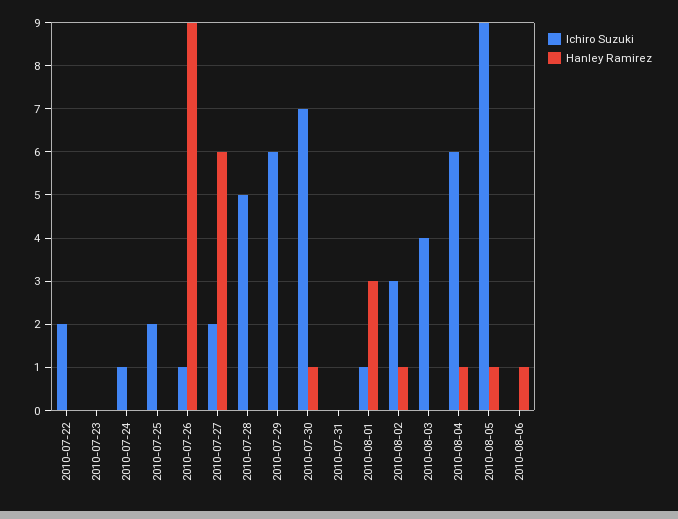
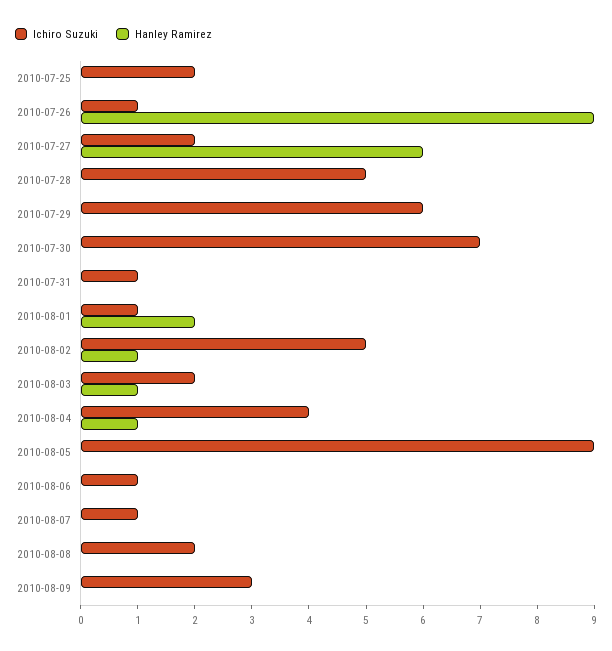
Ichiro Suzuki, 2010-07-22: 2 -> none
Hanley Ramirez, 2010-07-22: 0 -> none
Ichiro Suzuki, 2010-07-23: 0 -> none
Hanley Ramirez, 2010-07-23: 0 -> none
Ichiro Suzuki, 2010-07-24: 1 -> none
Hanley Ramirez, 2010-07-24: 0 -> none
Hanley Ramirez, 2010-07-30: 1 -> 0
Ichiro Suzuki, 2010-07-31: 0 -> 1
Hanley Ramirez, 2010-08-01: 3 -> 2
Ichiro Suzuki, 2010-08-02: 3 -> 5
Ichiro Suzuki, 2010-08-03: 4 -> 2
Hanley Ramirez, 2010-08-03: 0 -> 1
Ichiro Suzuki, 2010-08-04: 6 -> 4
Hanley Ramirez, 2010-08-05: 1 -> 0
Ichiro Suzuki, 2010-08-06: 0 -> 1
Hanley Ramirez, 2010-08-06: 1 -> 0
Ichiro Suzuki, 2010-08-07: none -> 1
Hanley Ramirez, 2010-08-07: none -> 0
Ichiro Suzuki, 2010-08-08: none -> 2
Hanley Ramirez, 2010-08-08: none -> 0
Ichiro Suzuki, 2010-08-09: none -> 3
Hanley Ramirez, 2010-08-09: none -> 0

